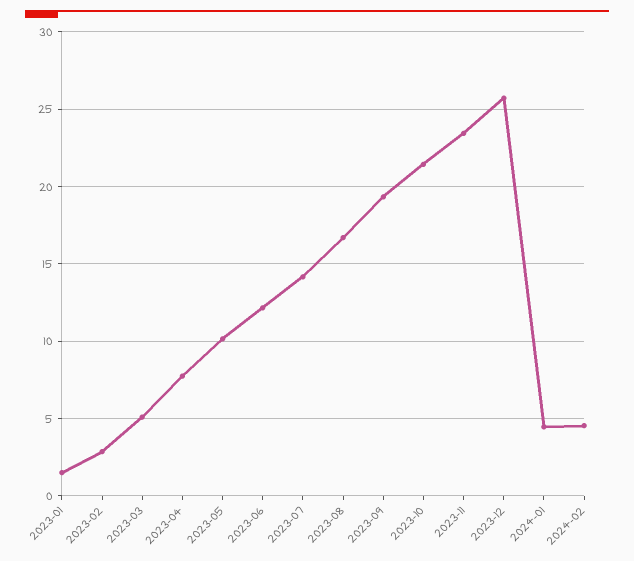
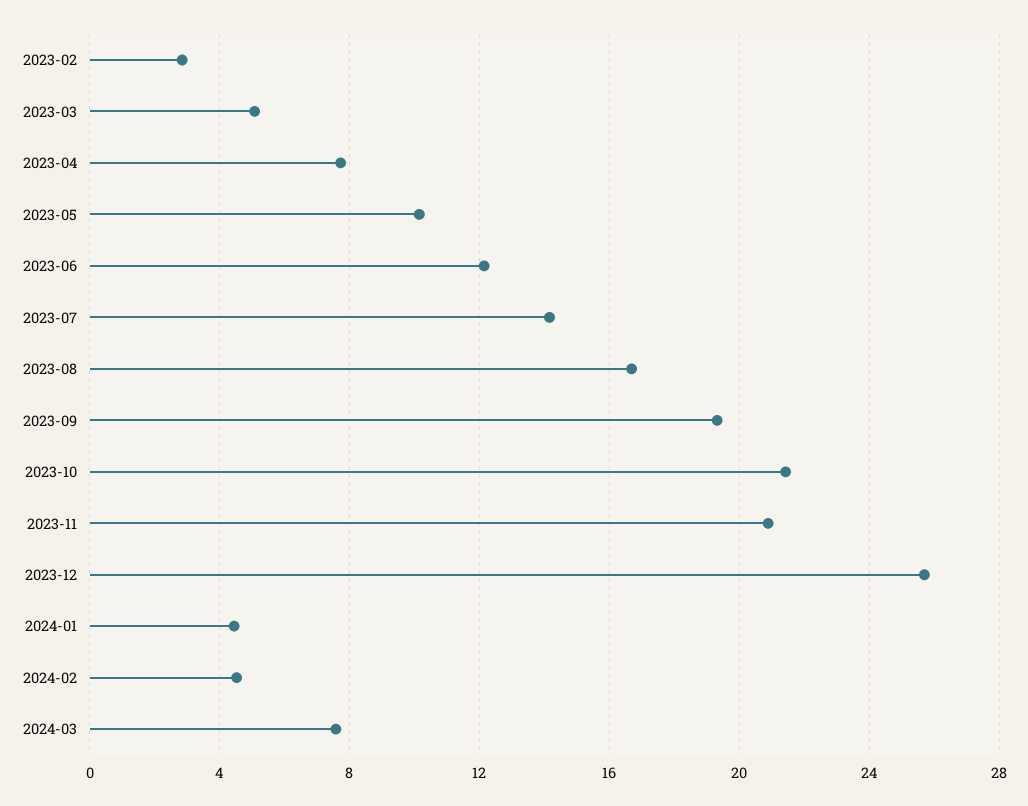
2023-01: 1.5 -> none
2023-11: 23.5 -> 21
2024-03: none -> 7.5

